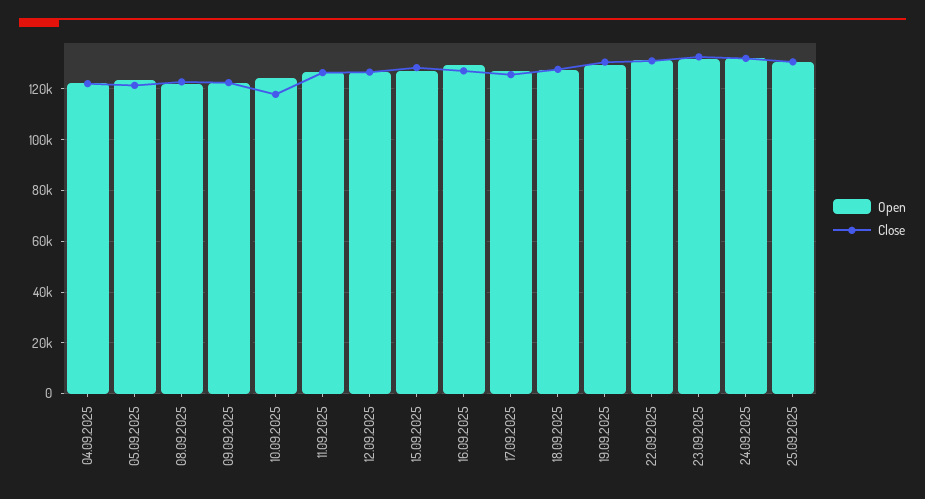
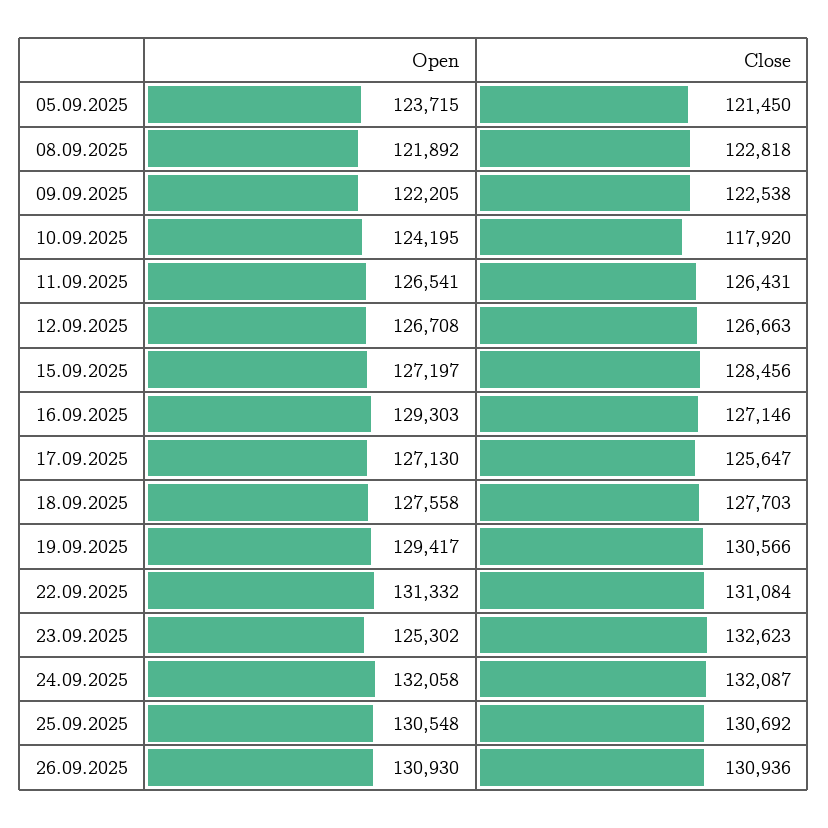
Open, 04.09.2025: 122500 -> none
Close, 04.09.2025: 122500 -> none
Open, 23.09.2025: 132500 -> 125302
Open, 26.09.2025: none -> 130930
Close, 26.09.2025: none -> 130936

